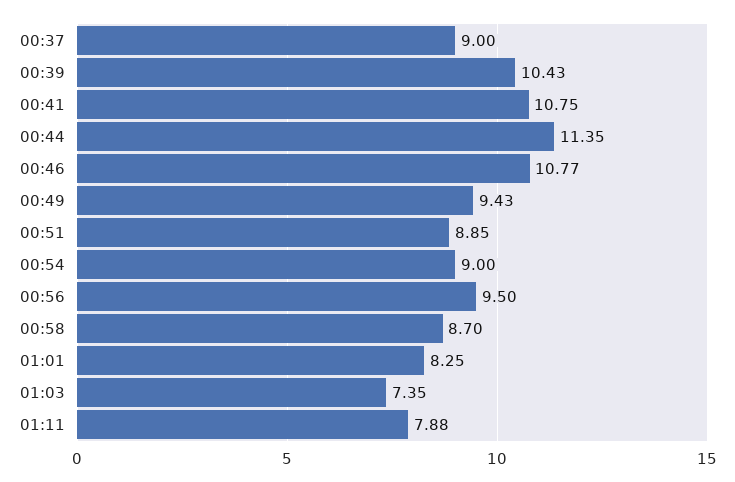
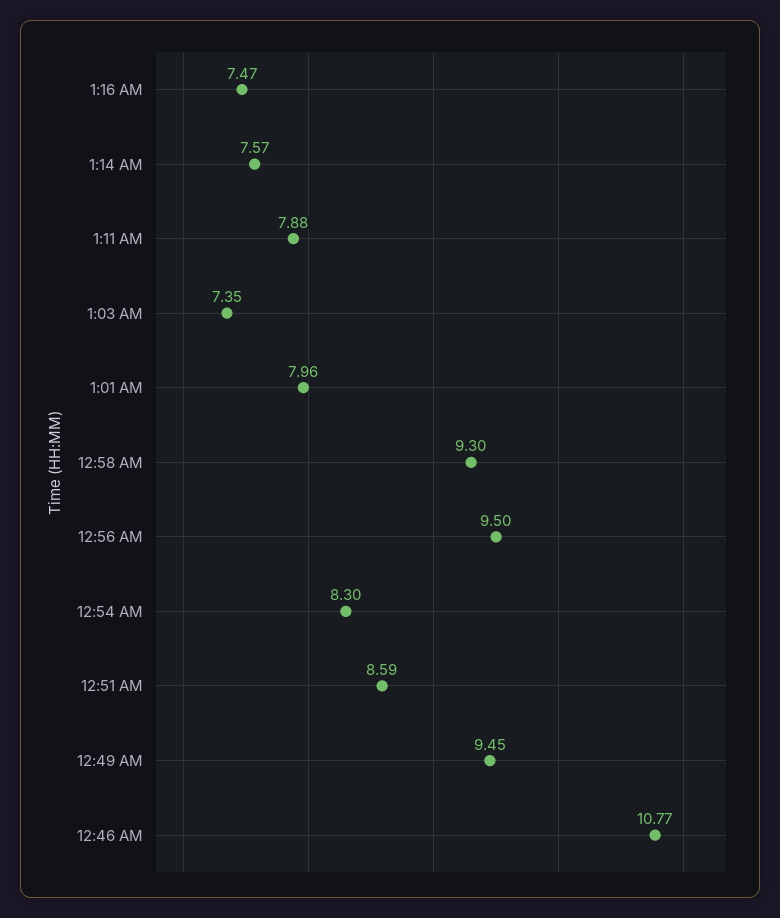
00:37: 9 -> none
00:39: 10.43 -> none
00:41: 10.75 -> none
00:44: 11.35 -> none
00:49: 9.43 -> 9.45
00:51: 8.85 -> 8.59
00:54: 9 -> 8.3
00:58: 8.7 -> 9.3
01:01: 8.25 -> 7.96
1:16 AM: none -> 7.47
1:14 AM: none -> 7.57

